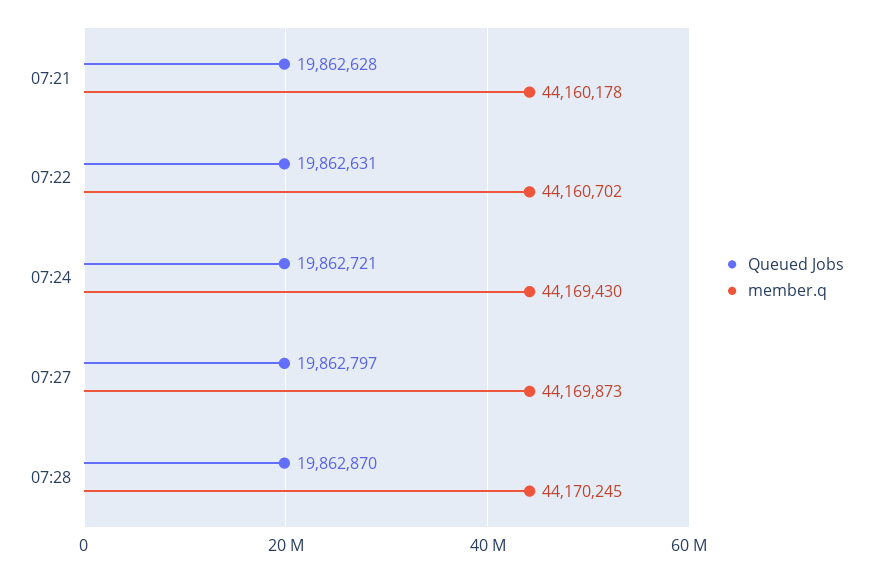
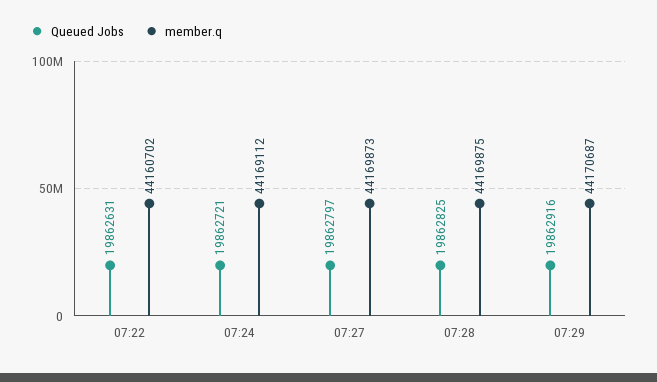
Queued Jobs, 07:21: 19862628 -> none
member.q, 07:21: 44160178 -> none
member.q, 07:24: 44169430 -> 44169112
Queued Jobs, 07:28: 19862870 -> 19862825
member.q, 07:28: 44170245 -> 44169875
Queued Jobs, 07:29: none -> 19862916
member.q, 07:29: none -> 44170687

